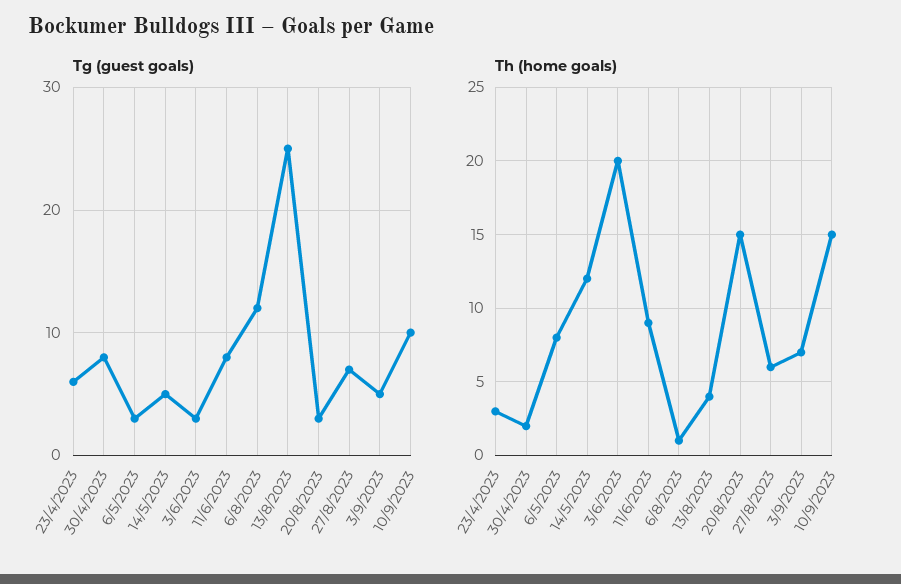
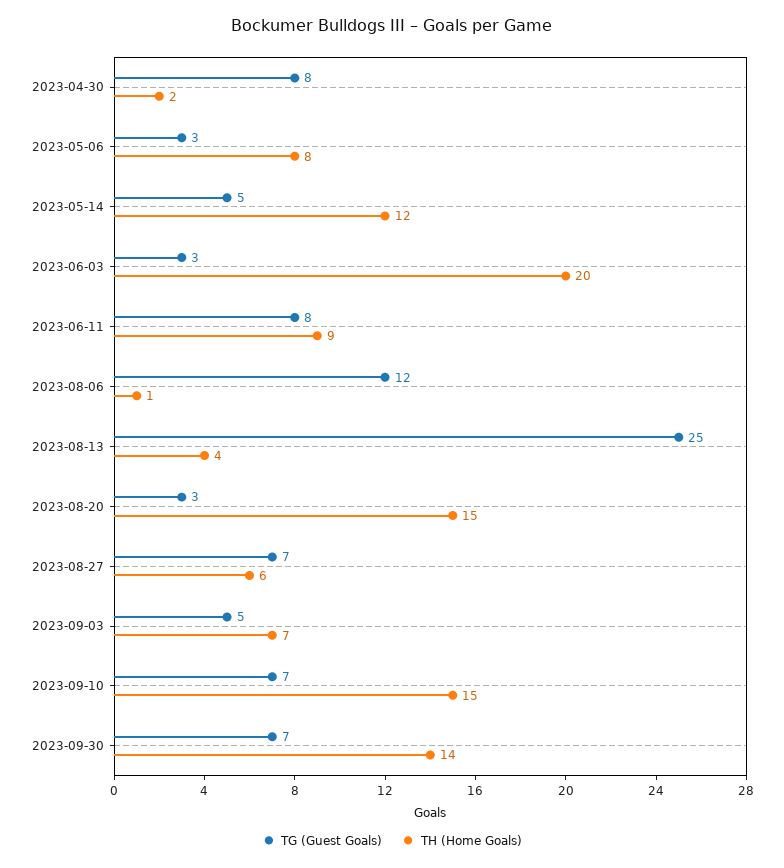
Tg (guest goals), 23/4/2023: 6 -> none
Tg (guest goals), 10/9/2023: 10 -> 7
Th (home goals), 23/4/2023: 3 -> none
Tg (guest goals), 2023-09-30: none -> 7
Th (home goals), 2023-09-30: none -> 14

